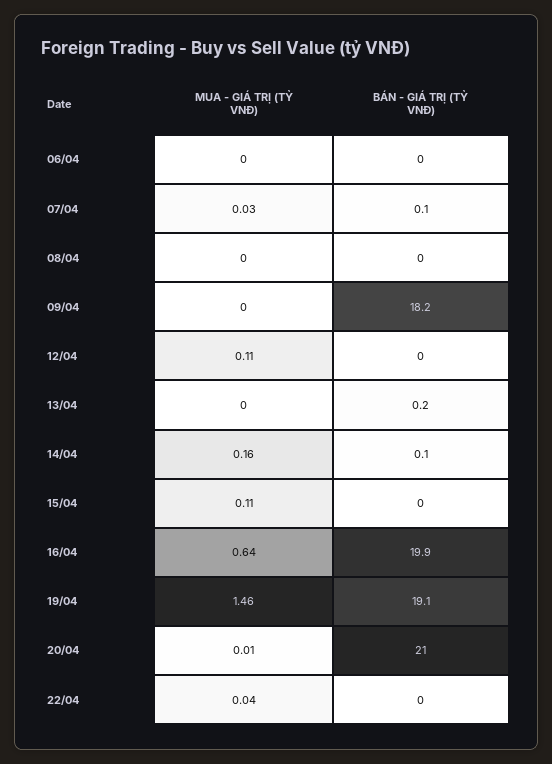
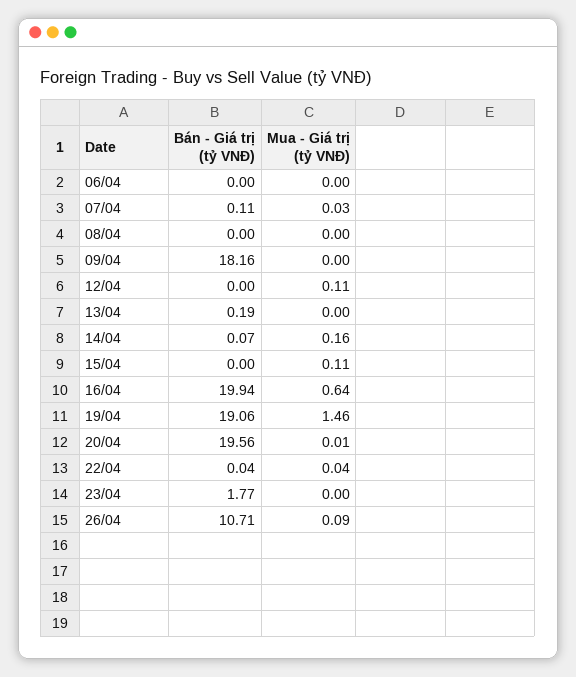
BÁN - GIÁ TRỊ (TỶ VNĐ), 20/04: 21 -> 19.56
BÁN - GIÁ TRỊ (TỶ VNĐ), 23/04: none -> 1.77
MUA - GIÁ TRỊ (TỶ VNĐ), 23/04: none -> 0
BÁN - GIÁ TRỊ (TỶ VNĐ), 26/04: none -> 10.71
MUA - GIÁ TRỊ (TỶ VNĐ), 26/04: none -> 0.09

